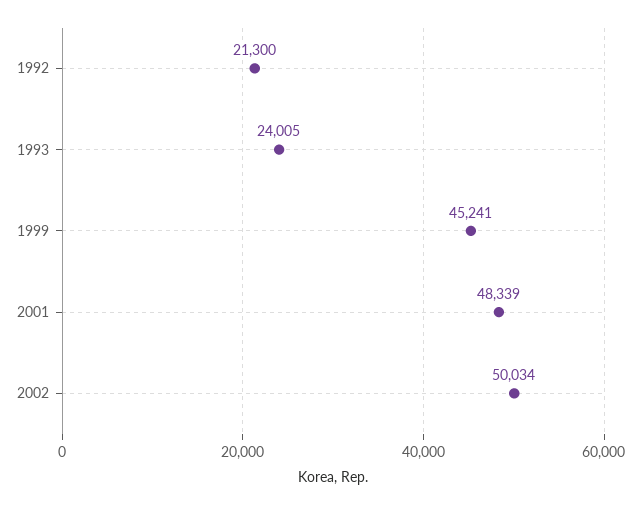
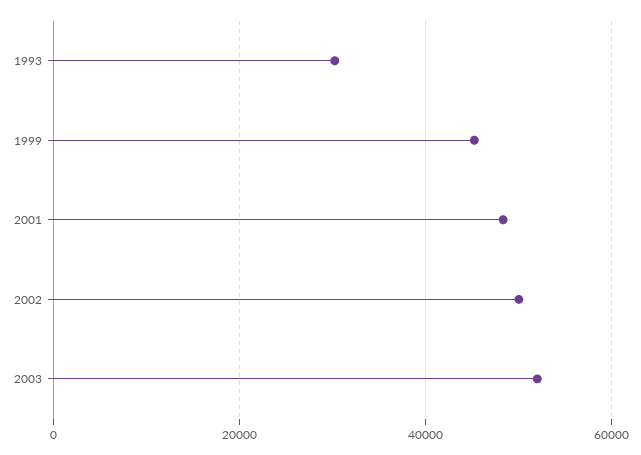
1992: 21300 -> none
1993: 24005 -> 30000
2003: none -> 52000

